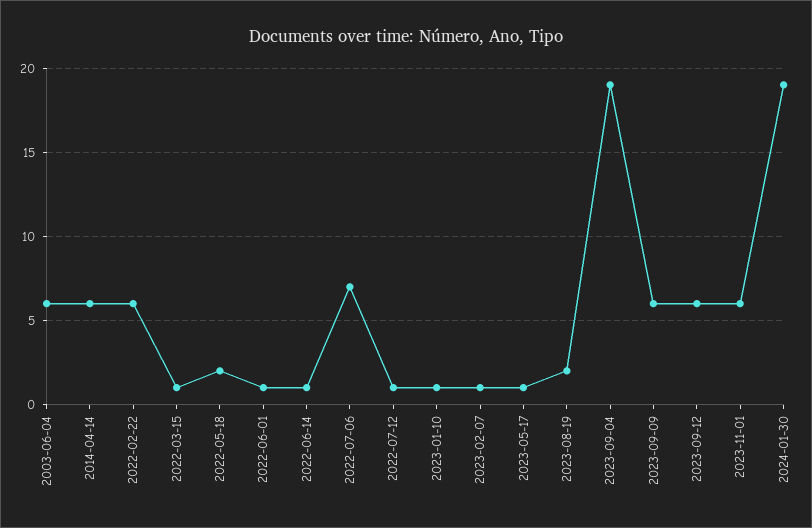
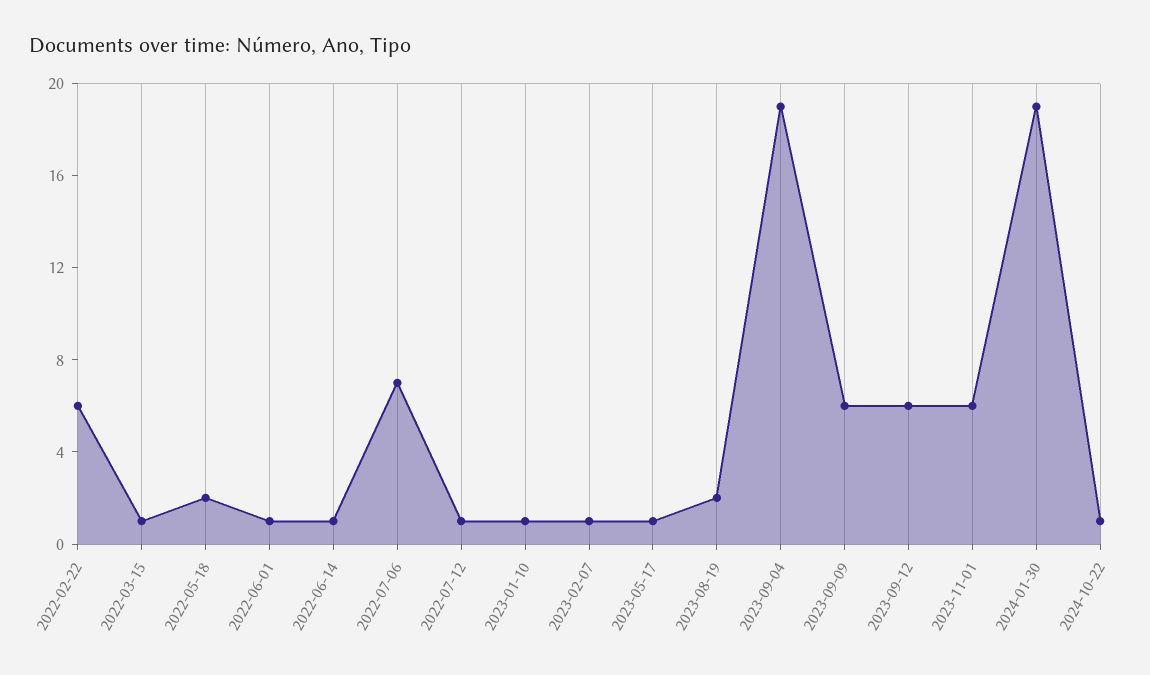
2003-06-04: 6 -> none
2014-04-14: 6 -> none
2024-10-22: none -> 1

